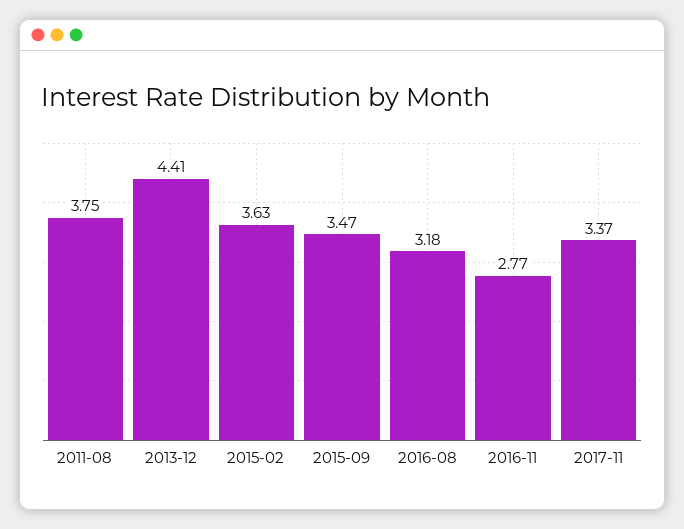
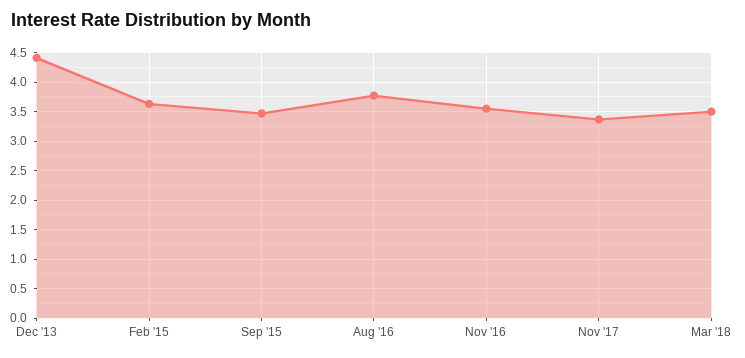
2011-08: 3.75 -> none
2016-08: 3.18 -> 3.75
2016-11: 2.77 -> 3.5
Mar '18: none -> 3.5

